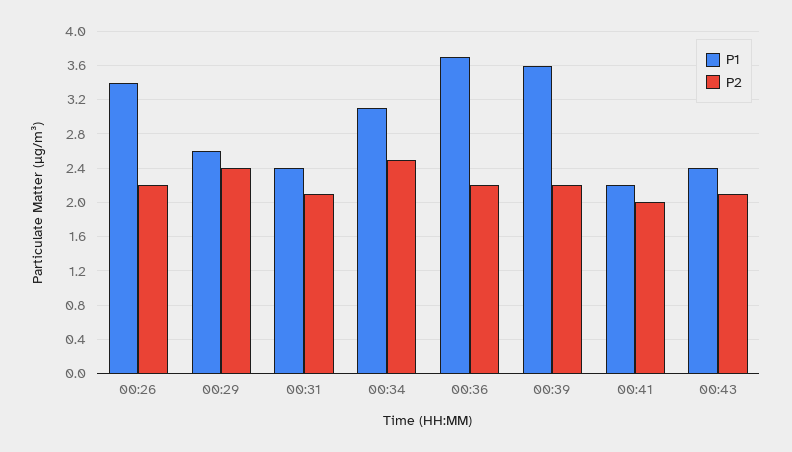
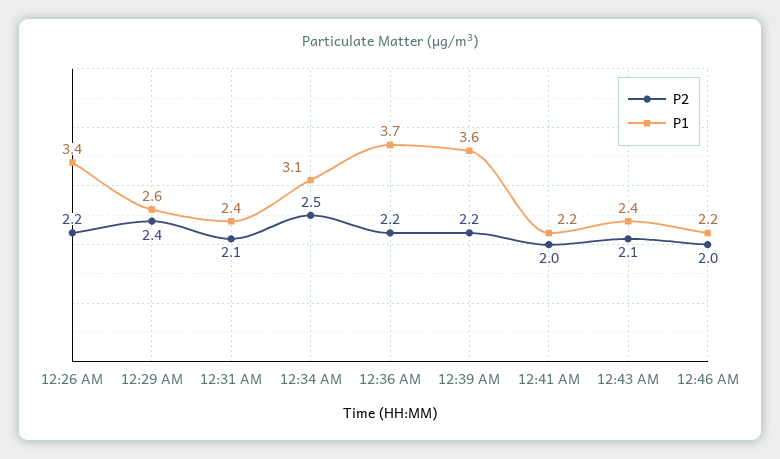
P2, 12:46 AM: none -> 2
P1, 12:46 AM: none -> 2.2

